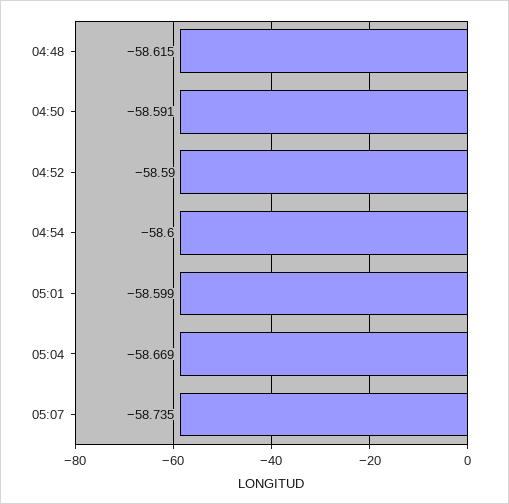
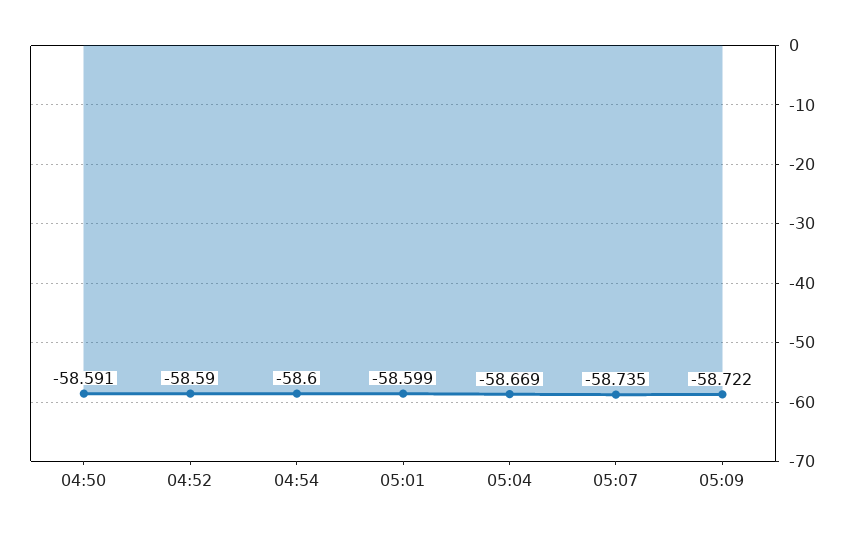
04:48: -58.615 -> none
05:09: none -> -58.722

